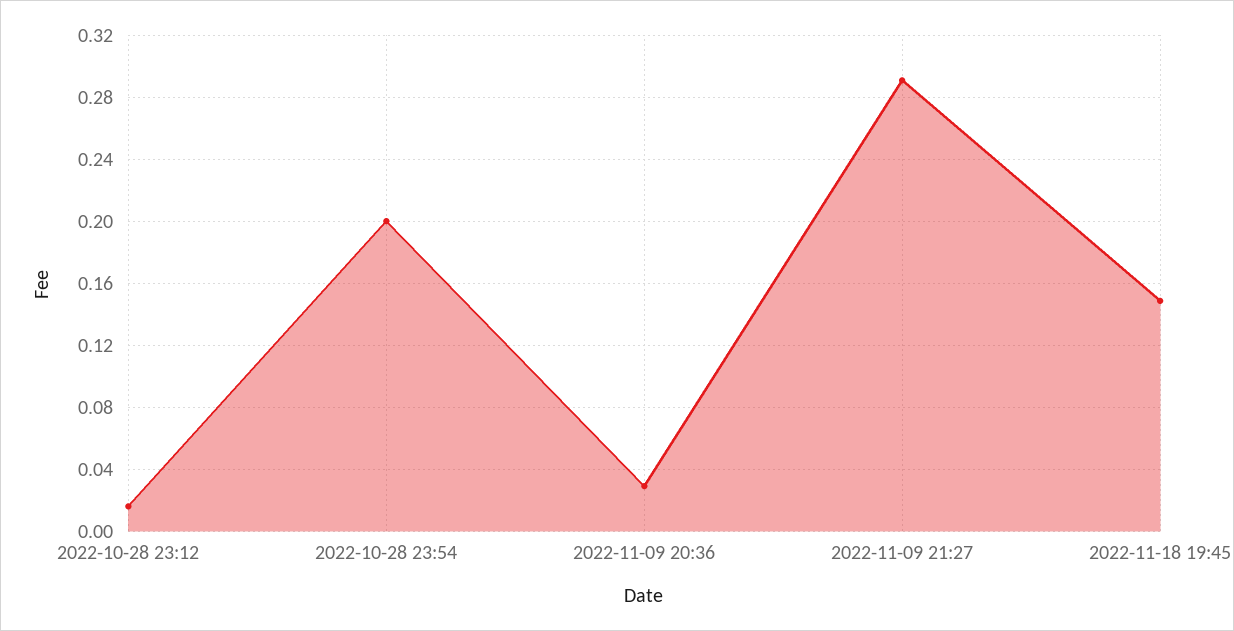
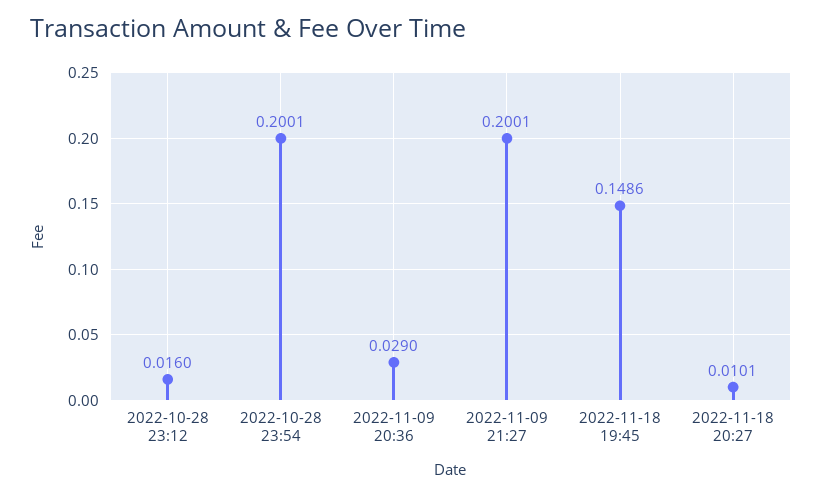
2022-11-09 21:27: 0.29 -> 0.2001
2022-11-18 20:27: none -> 0.0101

